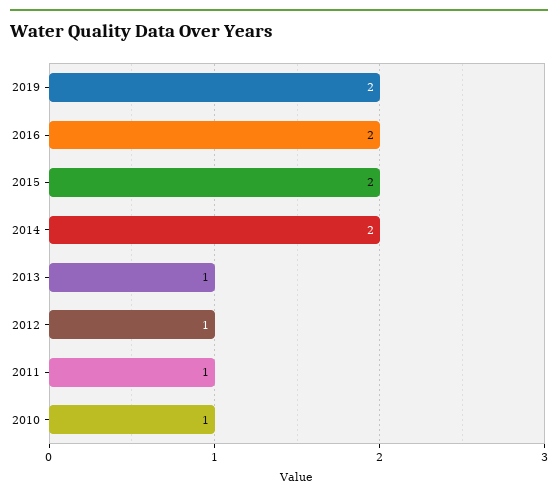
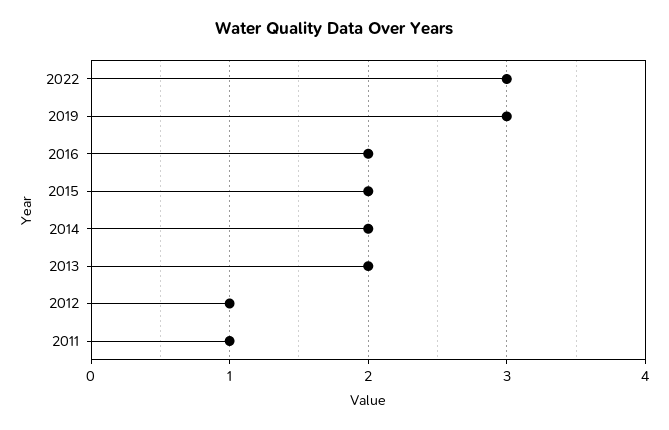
2019: 2 -> 3
2013: 1 -> 2
2010: 1 -> none
2022: none -> 3

